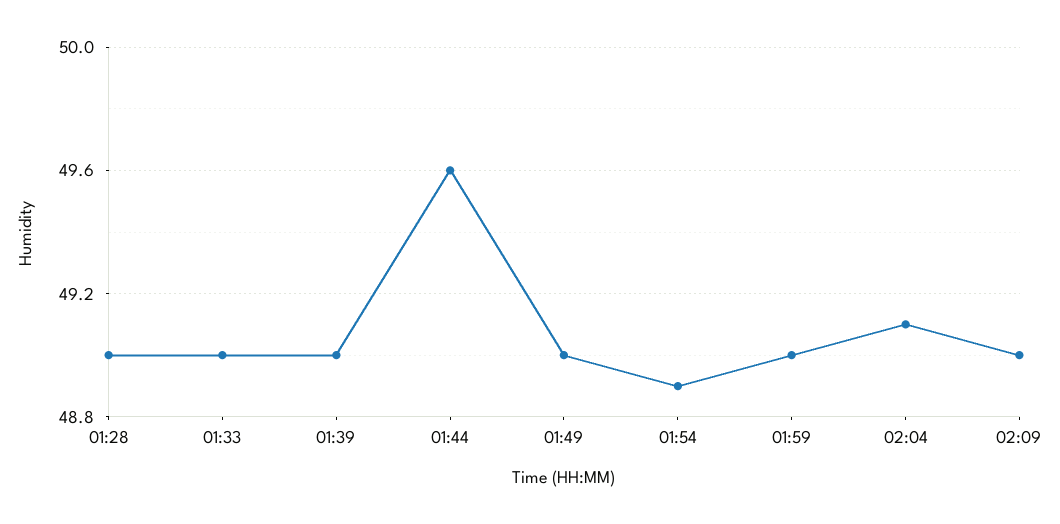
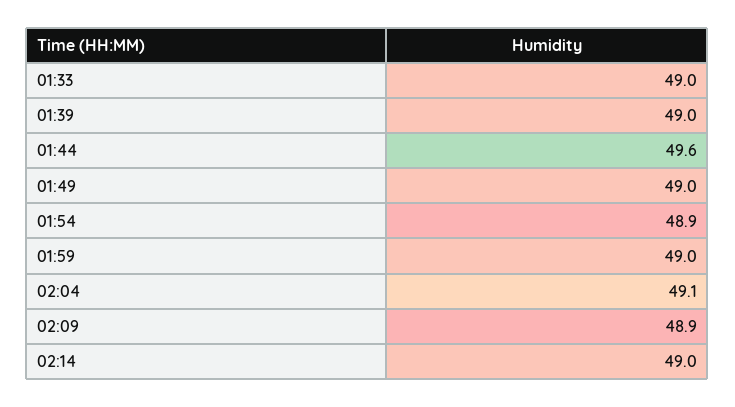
01:28: 49 -> none
02:09: 49 -> 48.9
02:14: none -> 49

